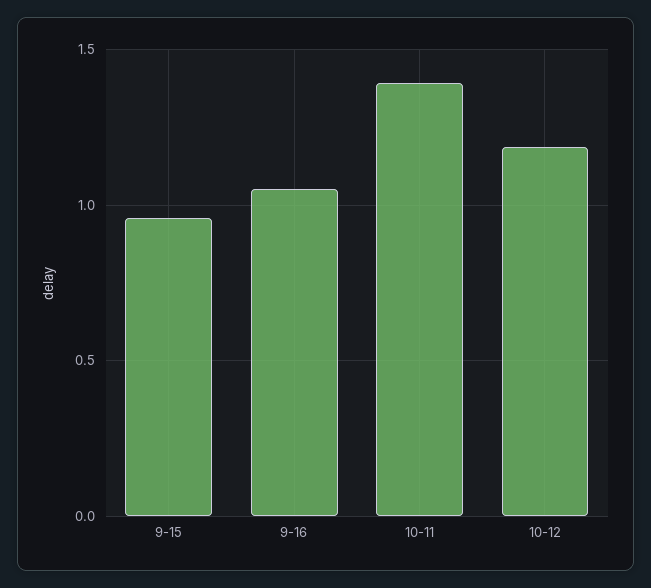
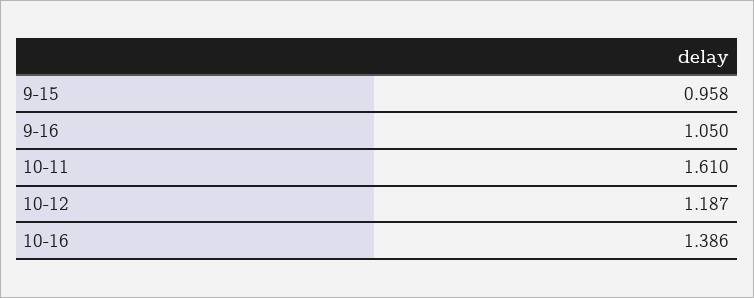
10-11: 1.4 -> 1.61
10-16: none -> 1.386

